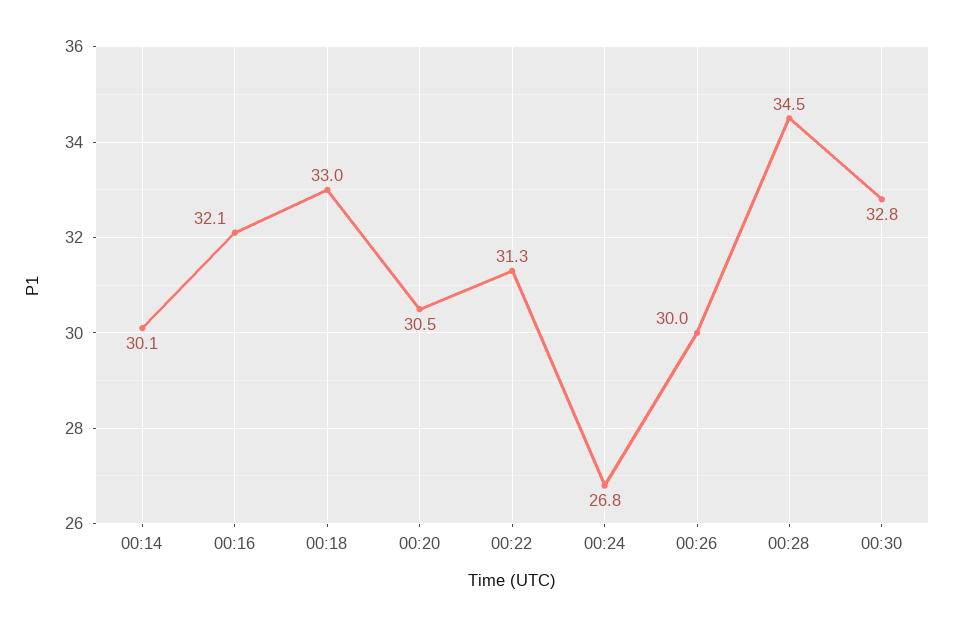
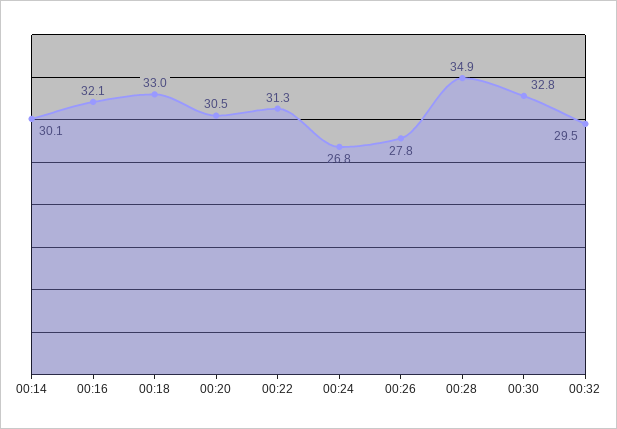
00:26: 30 -> 27.8
00:28: 34.5 -> 34.9
00:32: none -> 29.5

